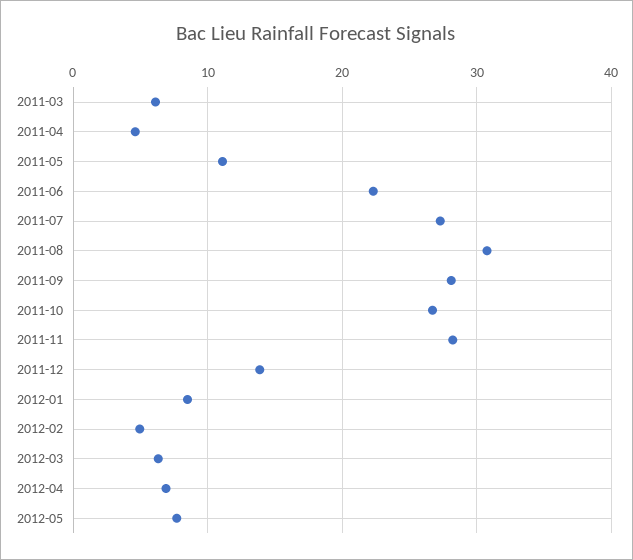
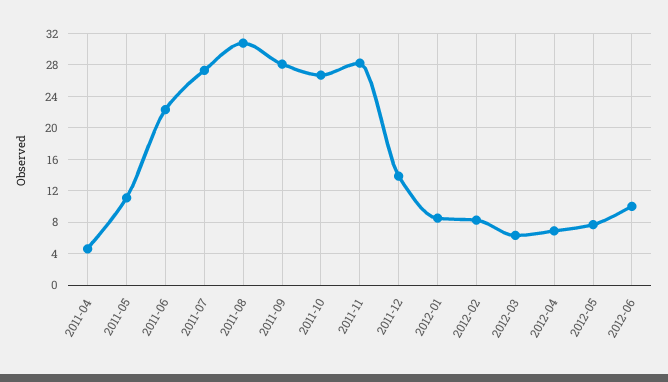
2011-03: 6 -> none
2012-02: 5 -> 8
2012-06: none -> 10

